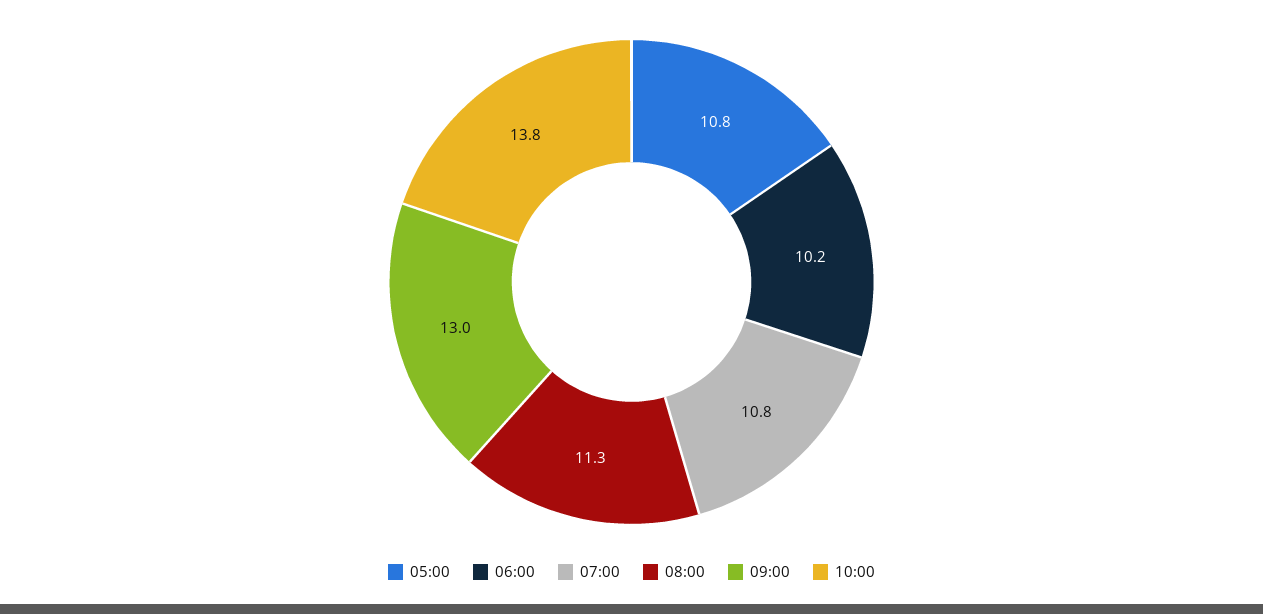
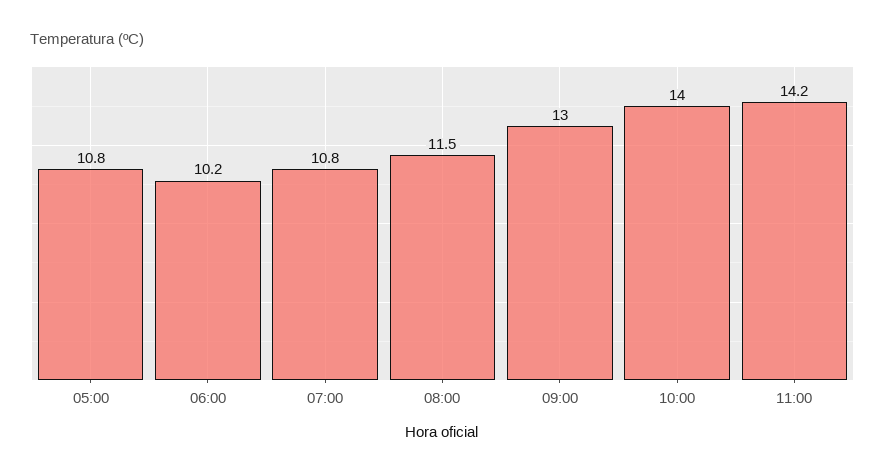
08:00: 11.3 -> 11.5
10:00: 13.8 -> 14
11:00: none -> 14.2

